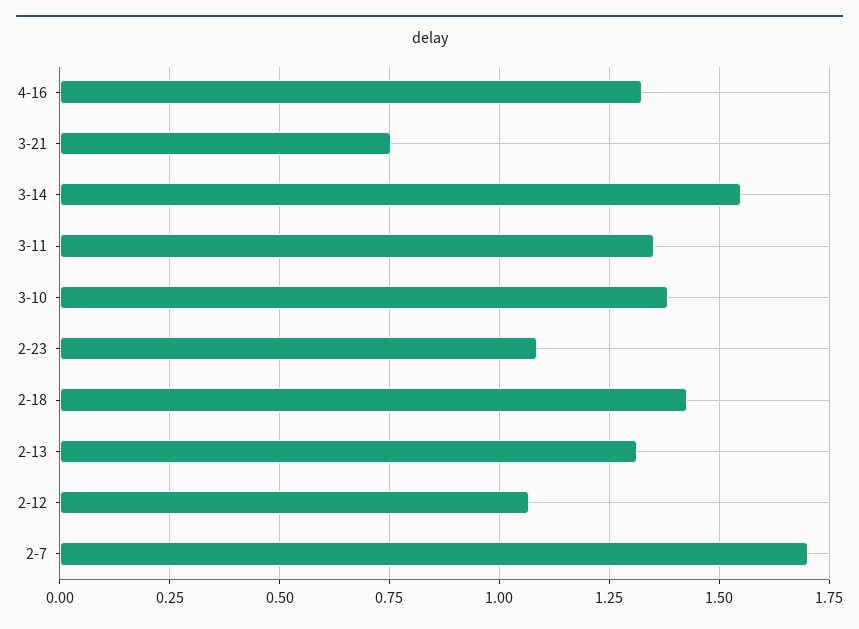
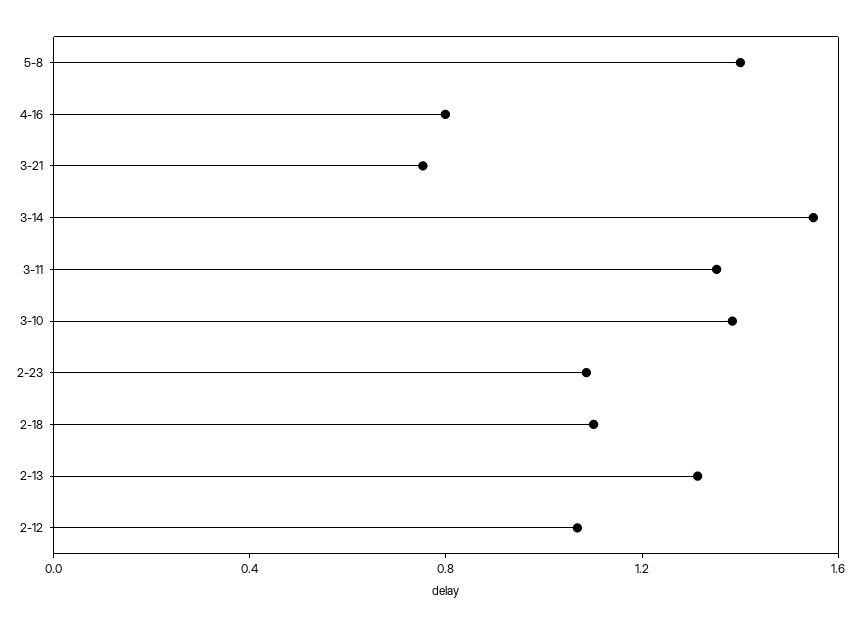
4-16: 1.325 -> 0.8
2-18: 1.425 -> 1.1
2-7: 1.7 -> none
5-8: none -> 1.4

